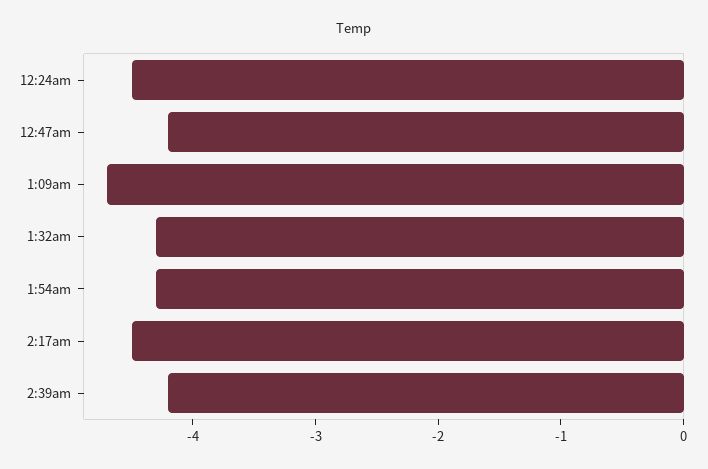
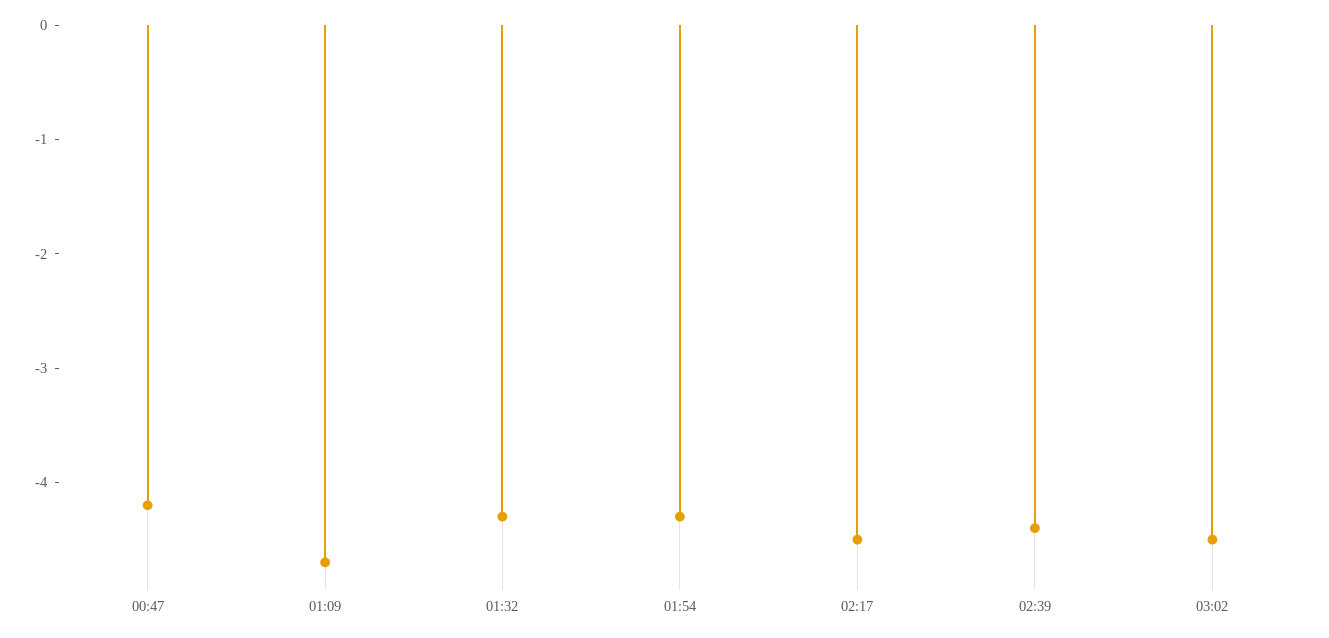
12:24am: -4.5 -> none
2:39am: -4.2 -> -4.4
03:02: none -> -4.5

